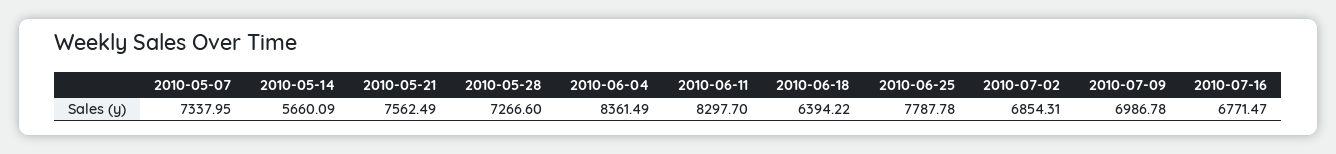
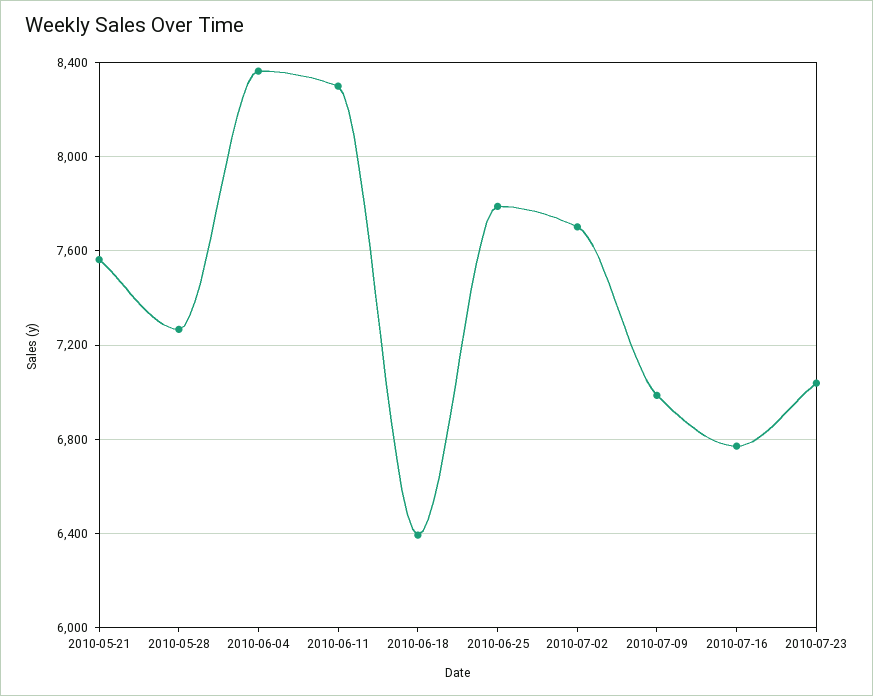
2010-05-07: 7337.95 -> none
2010-05-14: 5660.09 -> none
2010-07-02: 6854.31 -> 7700
2010-07-23: none -> 7050

